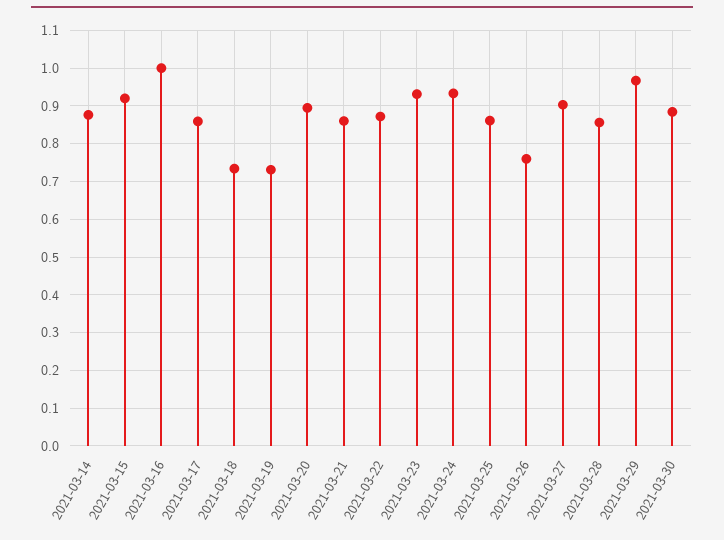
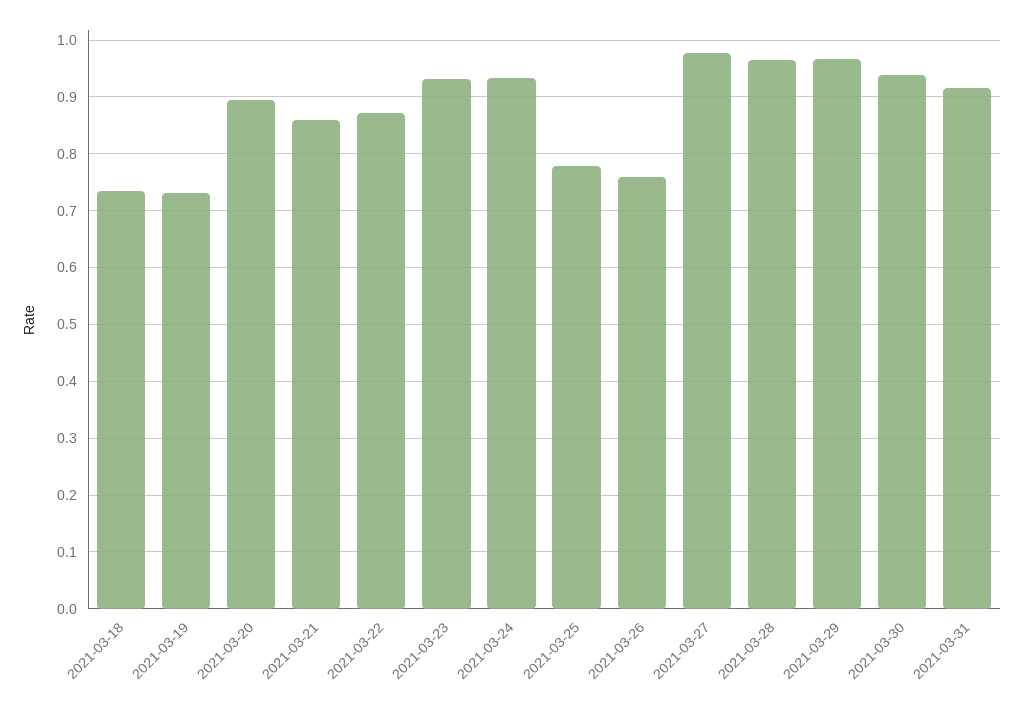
2021-03-14: 0.88 -> none
2021-03-15: 0.92 -> none
2021-03-16: 1 -> none
2021-03-17: 0.86 -> none
2021-03-25: 0.86 -> 0.78
2021-03-27: 0.9 -> 0.98
2021-03-28: 0.86 -> 0.96
2021-03-30: 0.88 -> 0.94
2021-03-31: none -> 0.92

